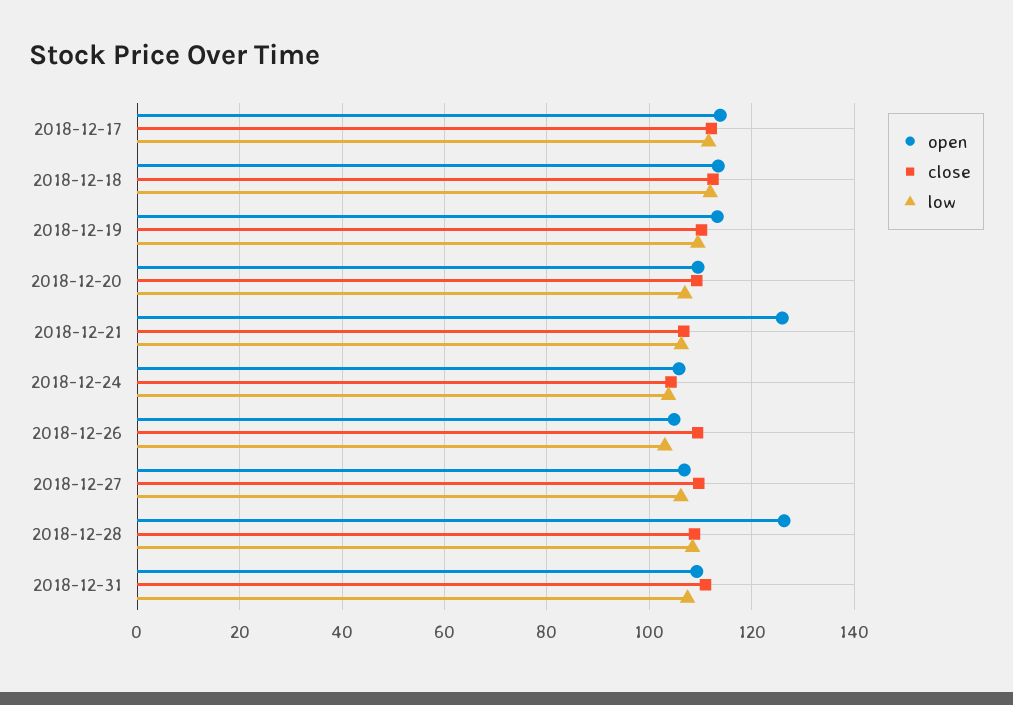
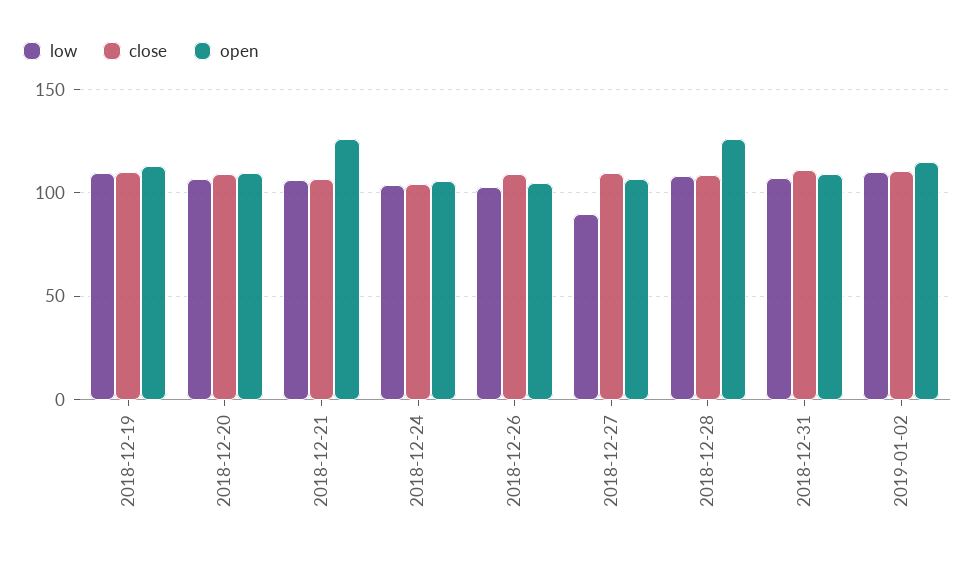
open, 2018-12-17: 114 -> none
close, 2018-12-17: 112 -> none
low, 2018-12-17: 112 -> none
open, 2018-12-18: 114 -> none
close, 2018-12-18: 112 -> none
low, 2018-12-18: 112 -> none
low, 2018-12-27: 106 -> 90
low, 2019-01-02: none -> 110
close, 2019-01-02: none -> 110
open, 2019-01-02: none -> 115

